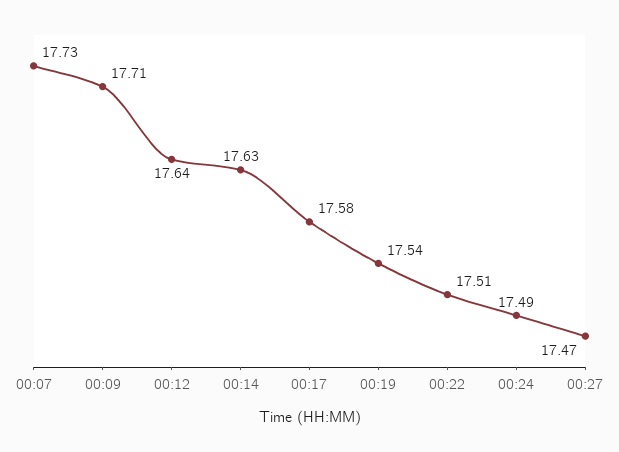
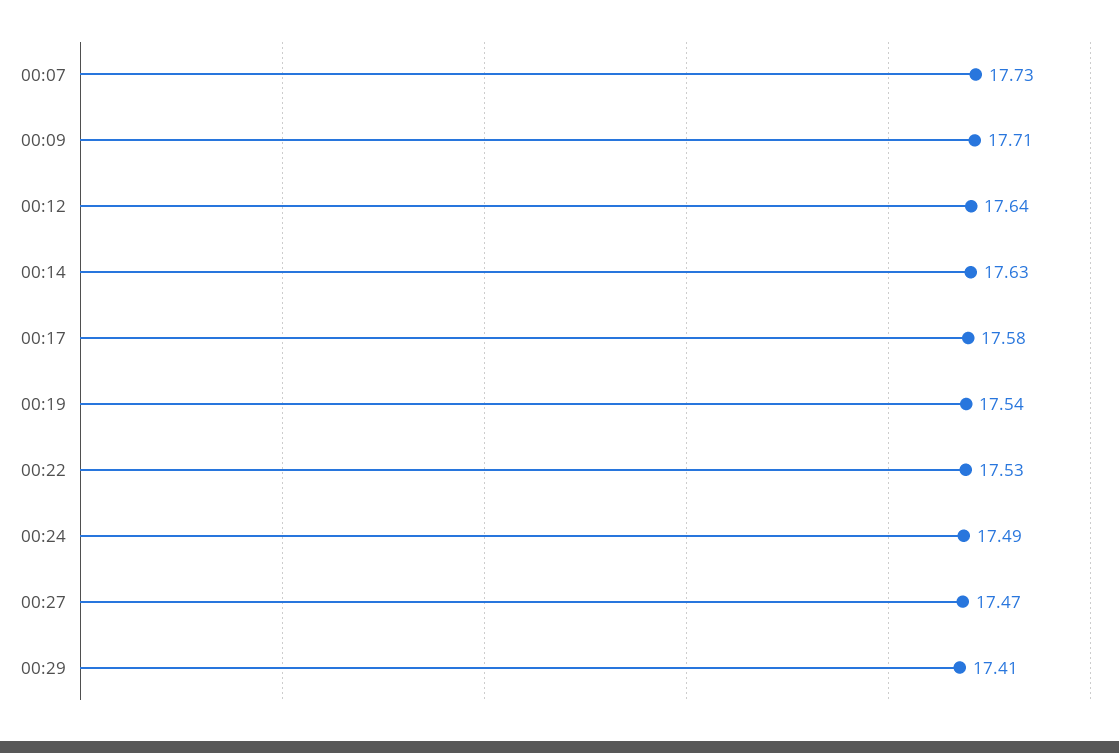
00:22: 17.51 -> 17.53
00:29: none -> 17.41

